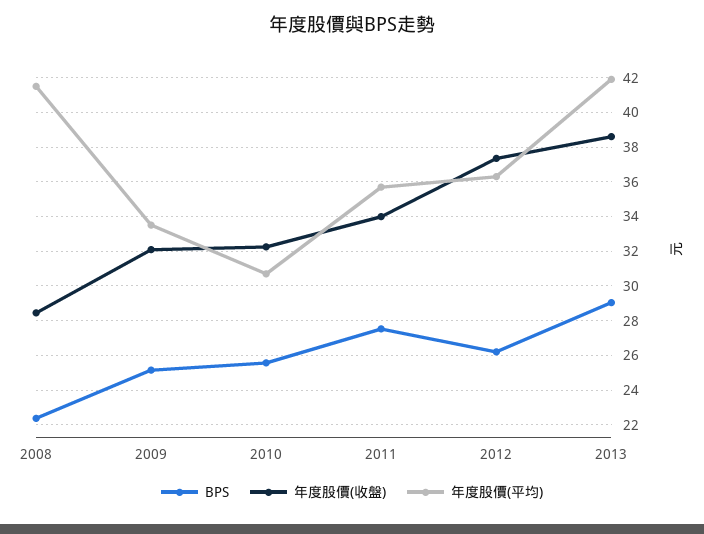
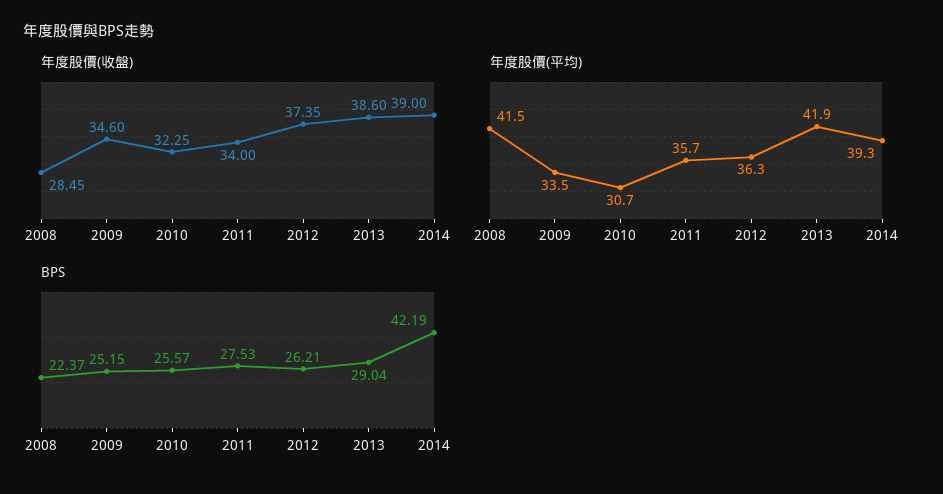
年度股價(收盤), 2009: 32 -> 34.6
年度股價(收盤), 2014: none -> 39
年度股價(平均), 2014: none -> 39.3
BPS, 2014: none -> 42.19

